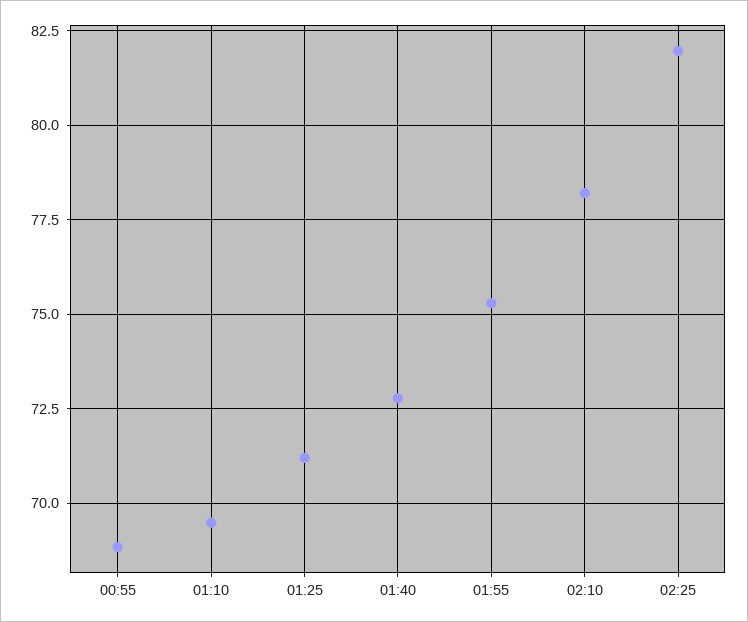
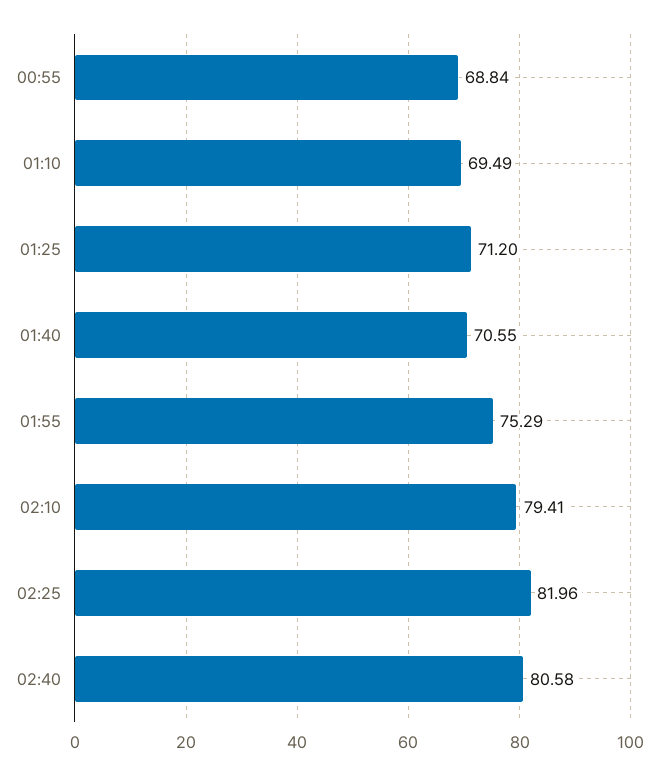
01:40: 72.75 -> 70.55
02:10: 78.25 -> 79.41
02:40: none -> 80.58

